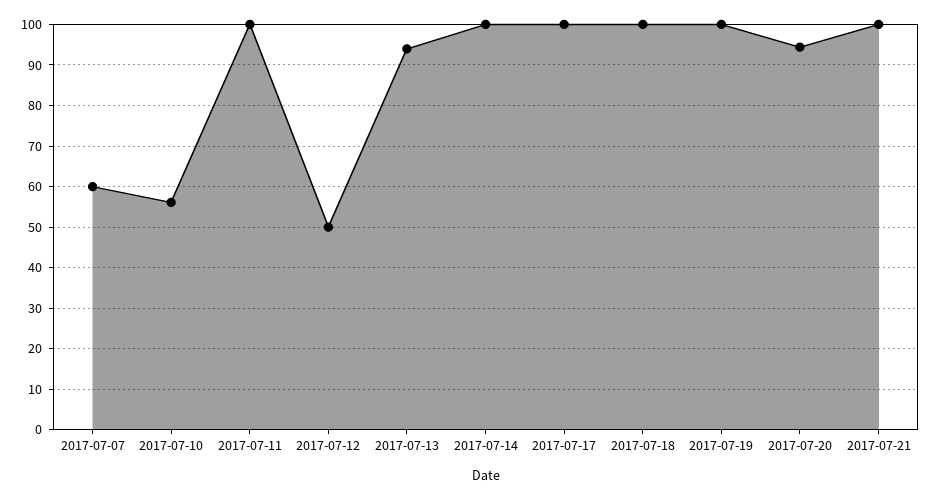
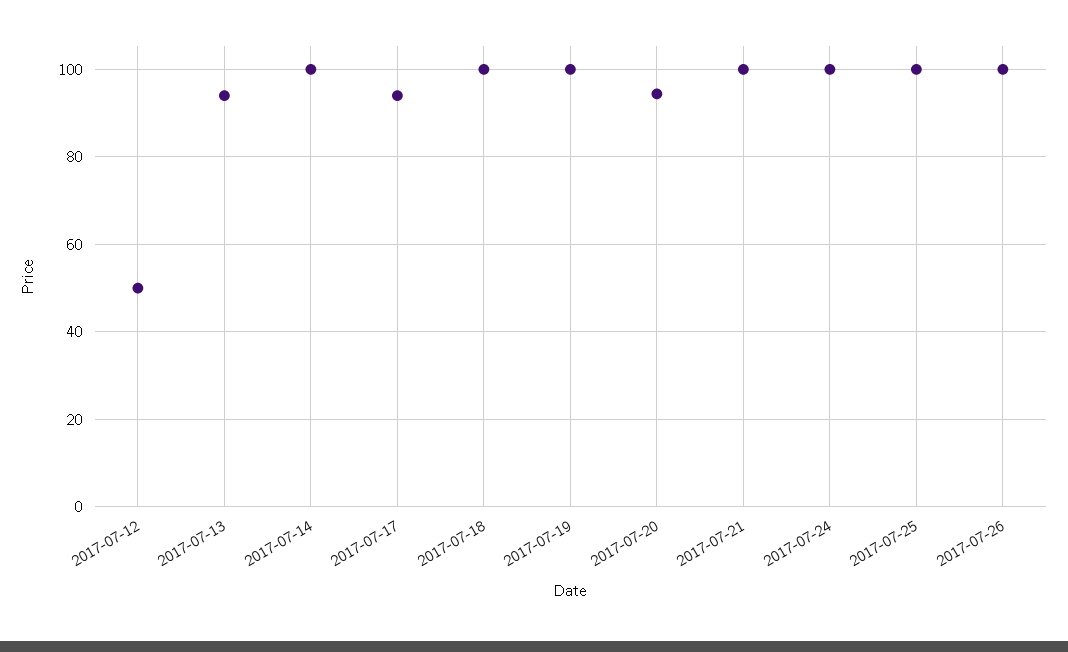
2017-07-07: 60 -> none
2017-07-10: 56 -> none
2017-07-11: 100 -> none
2017-07-17: 100 -> 94
2017-07-24: none -> 100
2017-07-25: none -> 100
2017-07-26: none -> 100

